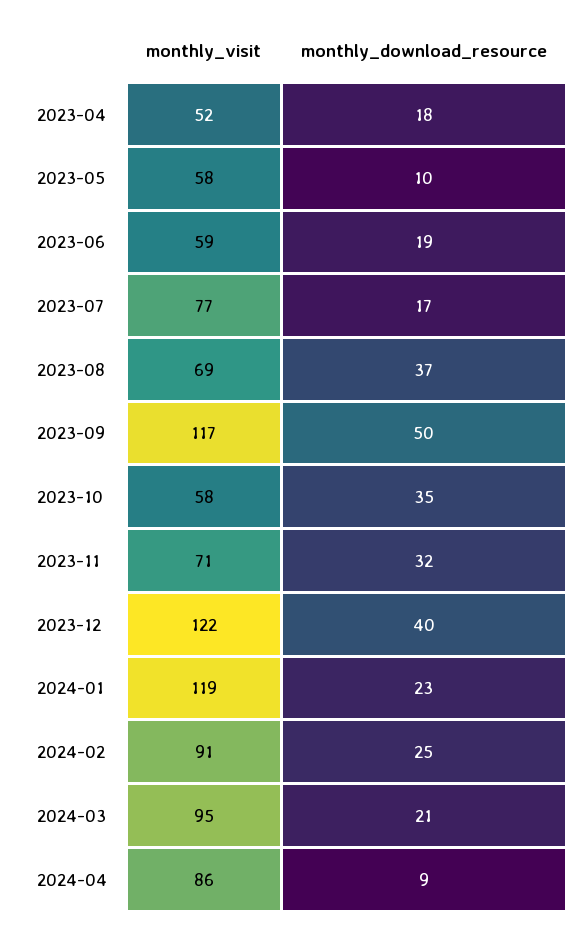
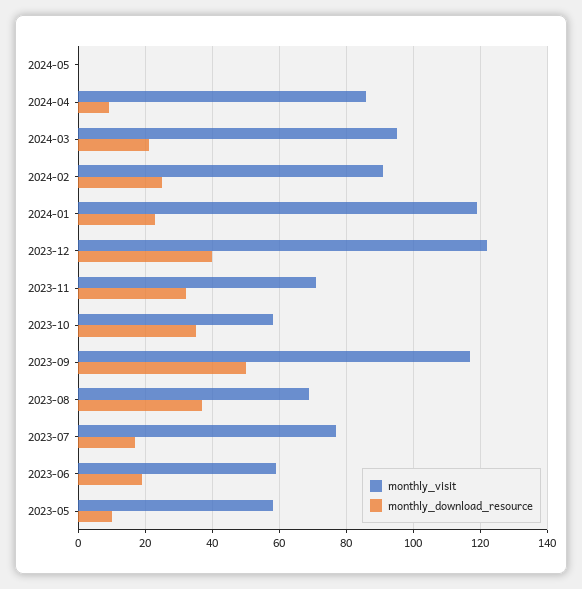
monthly_visit, 2023-04: 52 -> none
monthly_download_resource, 2023-04: 18 -> none
monthly_visit, 2024-05: none -> 0
monthly_download_resource, 2024-05: none -> 0

